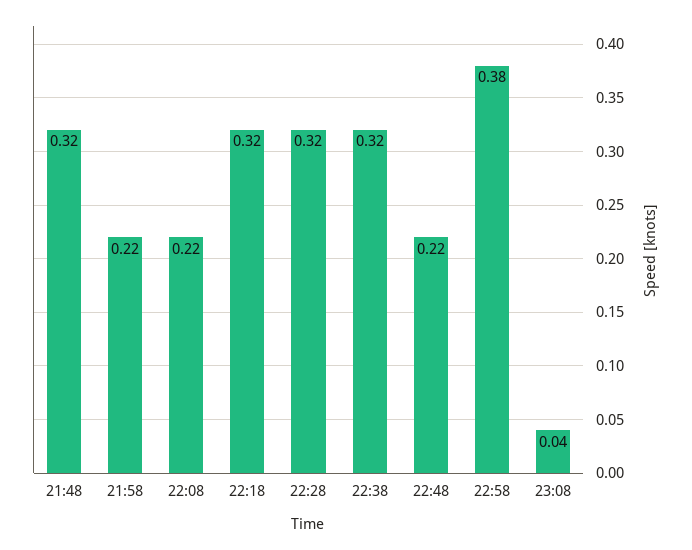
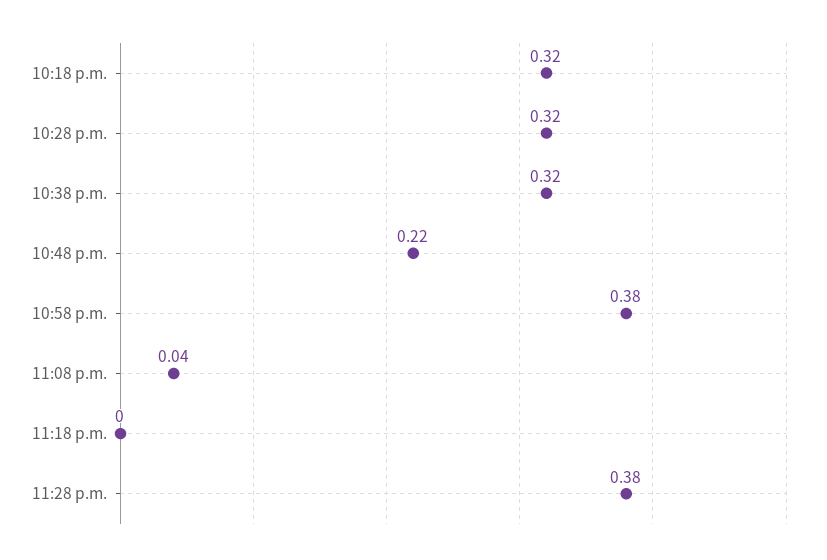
21:48: 0.32 -> none
21:58: 0.22 -> none
22:08: 0.22 -> none
11:18 p.m.: none -> 0
11:28 p.m.: none -> 0.38

